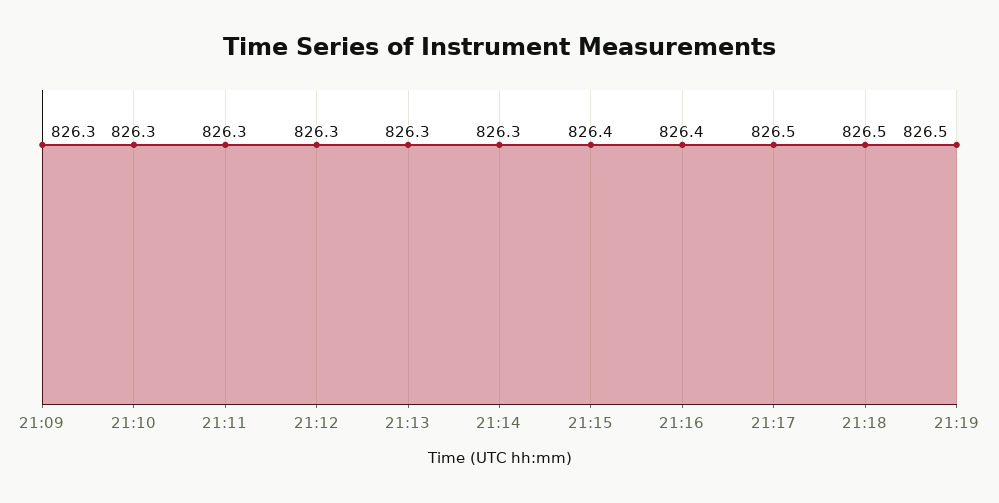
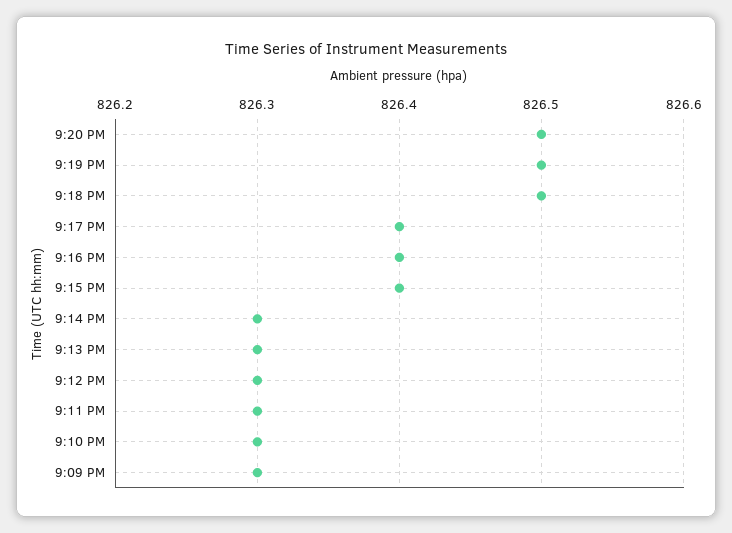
21:17: 826.5 -> 826.4
9:20 PM: none -> 826.5

